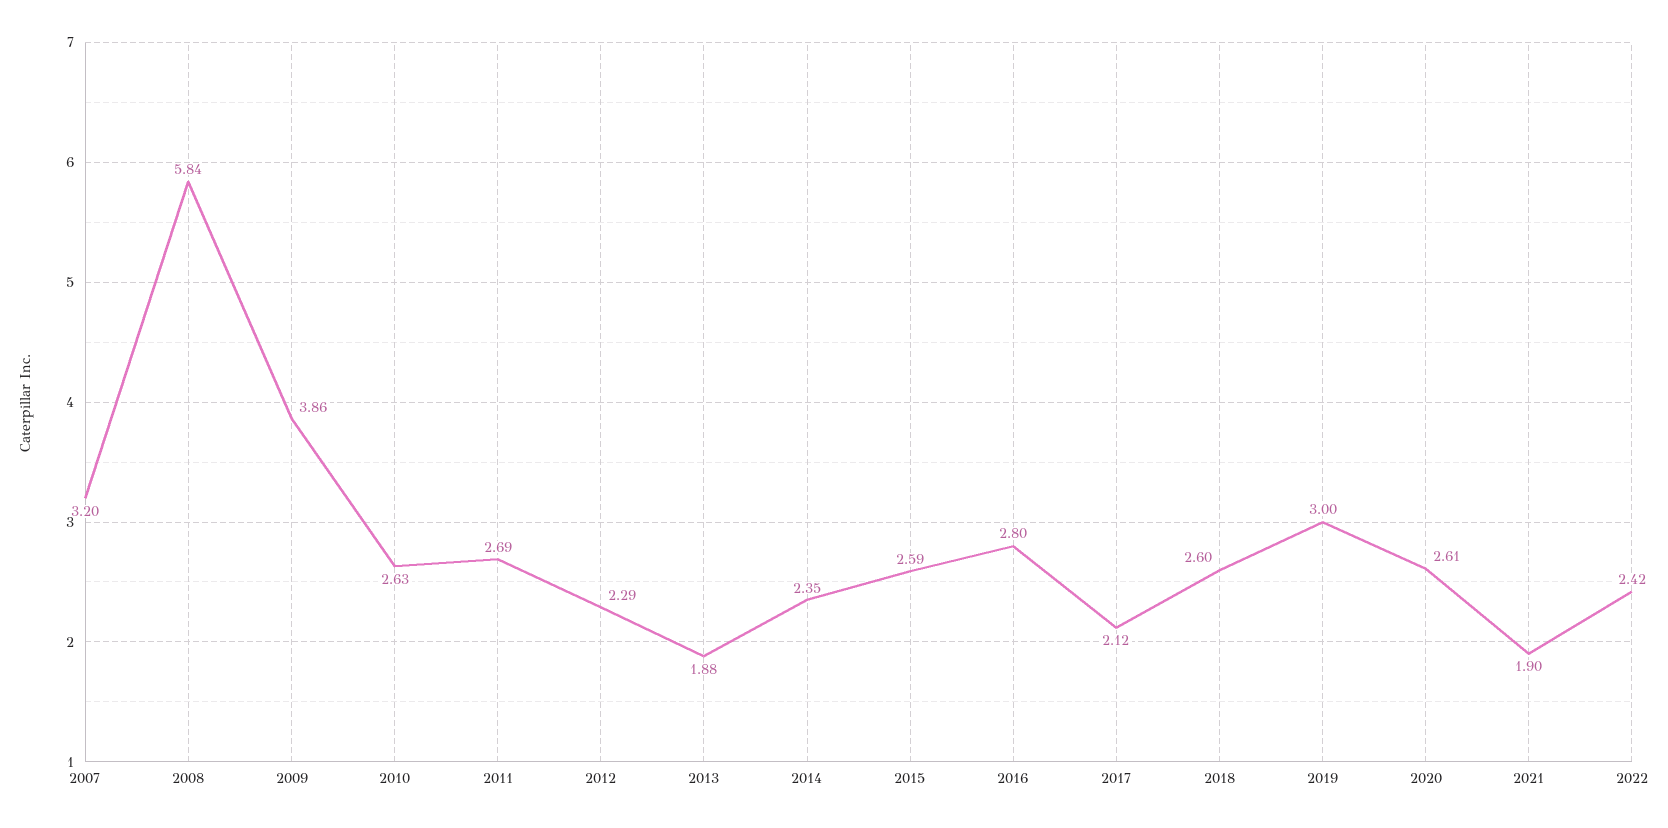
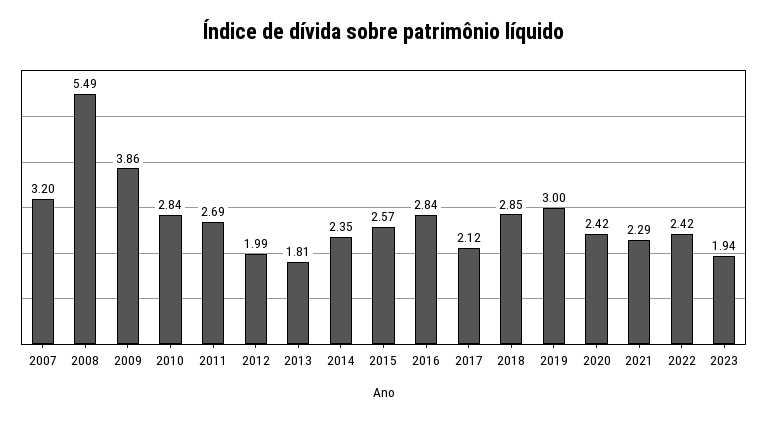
2008: 5.84 -> 5.49
2010: 2.63 -> 2.84
2012: 2.29 -> 1.99
2013: 1.88 -> 1.81
2015: 2.59 -> 2.57
2016: 2.8 -> 2.84
2018: 2.6 -> 2.85
2020: 2.61 -> 2.42
2021: 1.9 -> 2.29
2023: none -> 1.94

